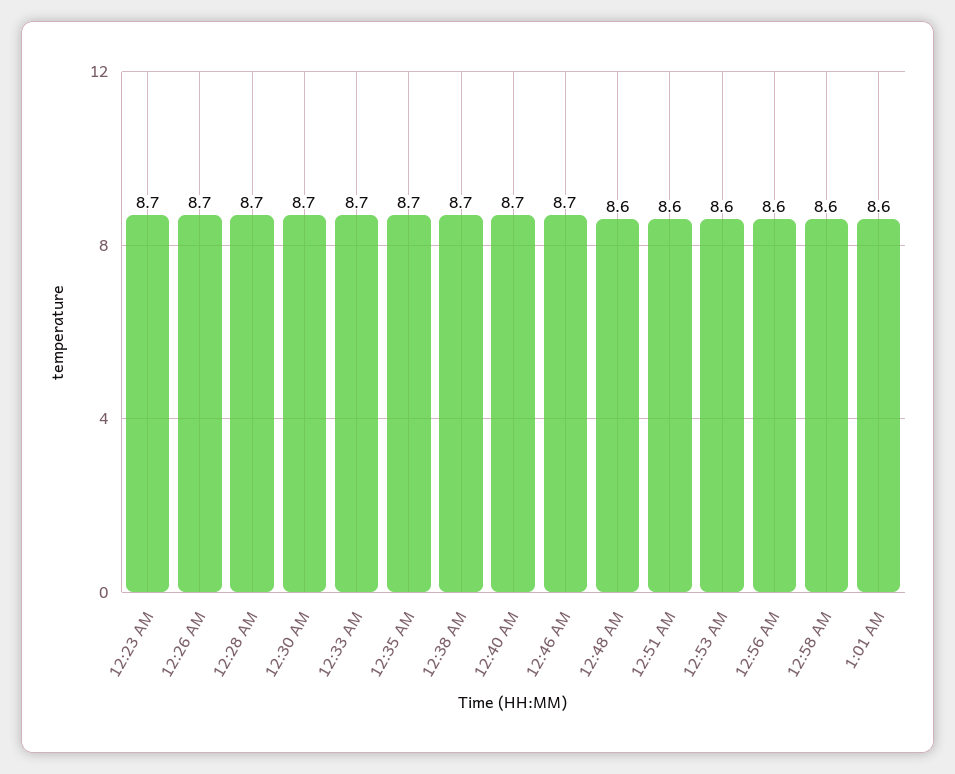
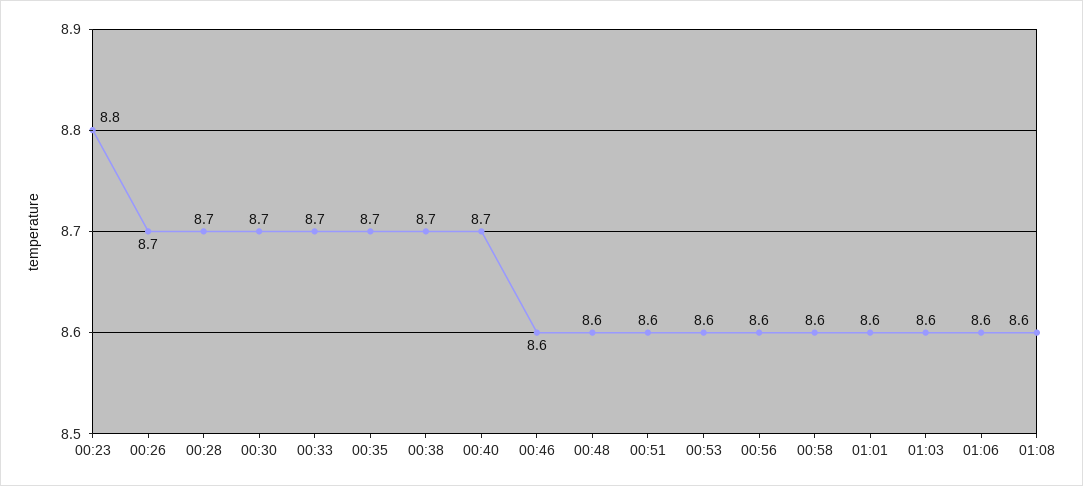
12:23 AM: 8.7 -> 8.8
12:46 AM: 8.7 -> 8.6
01:03: none -> 8.6
01:06: none -> 8.6
01:08: none -> 8.6

